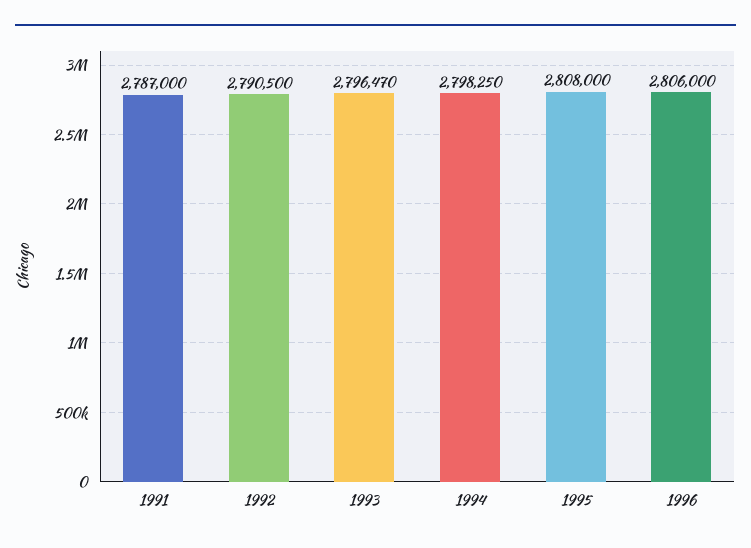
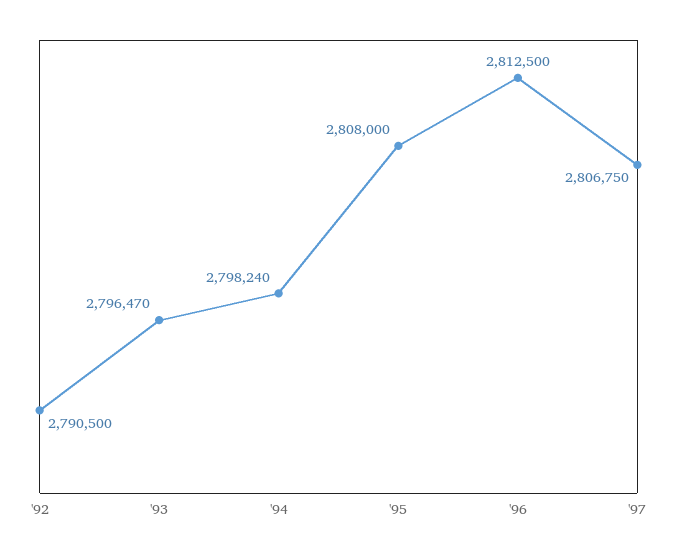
1991: 2787000 -> none
1994: 2798250 -> 2798240
1996: 2806000 -> 2812500
'97: none -> 2806750

